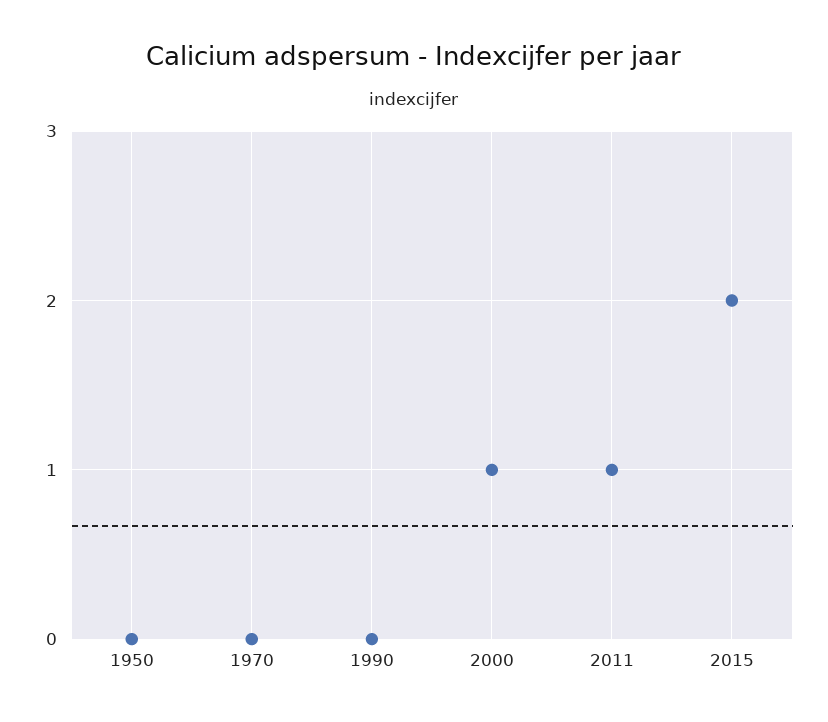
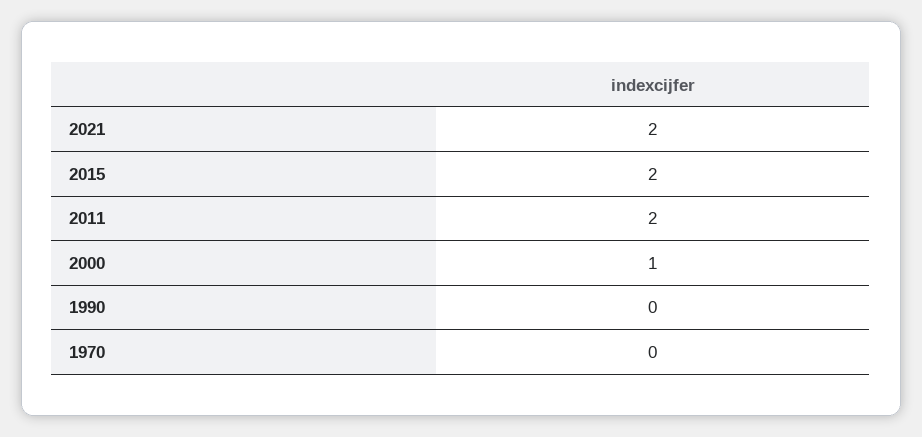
1950: 0 -> none
2011: 1 -> 2
2021: none -> 2

